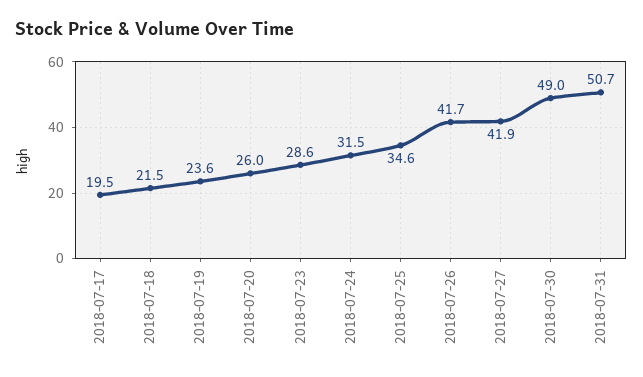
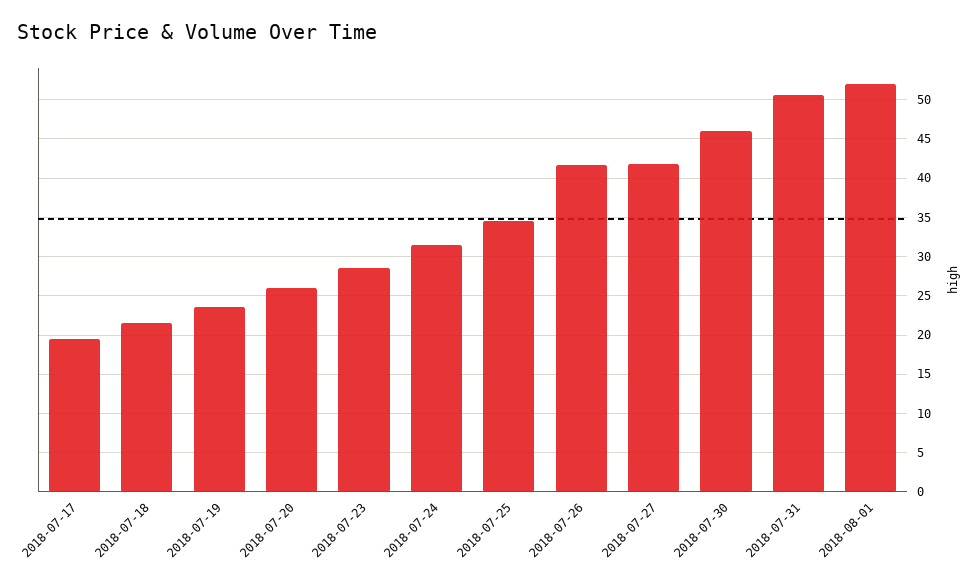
2018-07-30: 49 -> 46
2018-08-01: none -> 52

